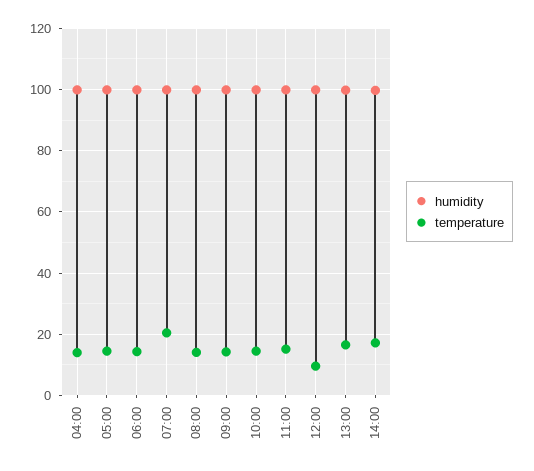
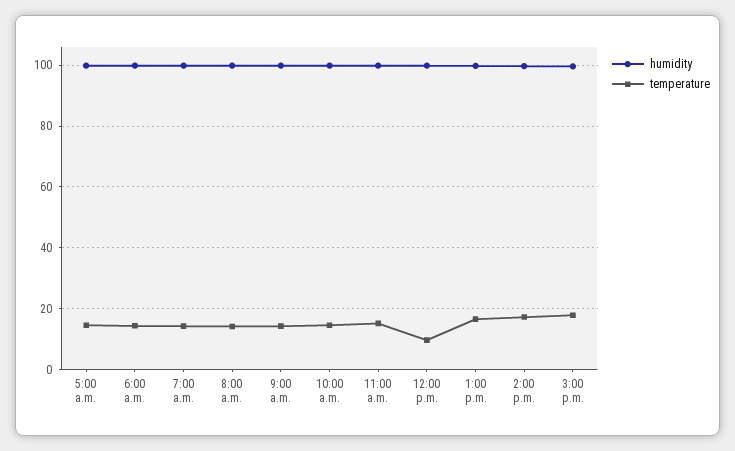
humidity, 04:00: 100 -> none
temperature, 04:00: 14 -> none
temperature, 07:00: 20 -> 14
humidity, 3:00 p.m.: none -> 100
temperature, 3:00 p.m.: none -> 18

